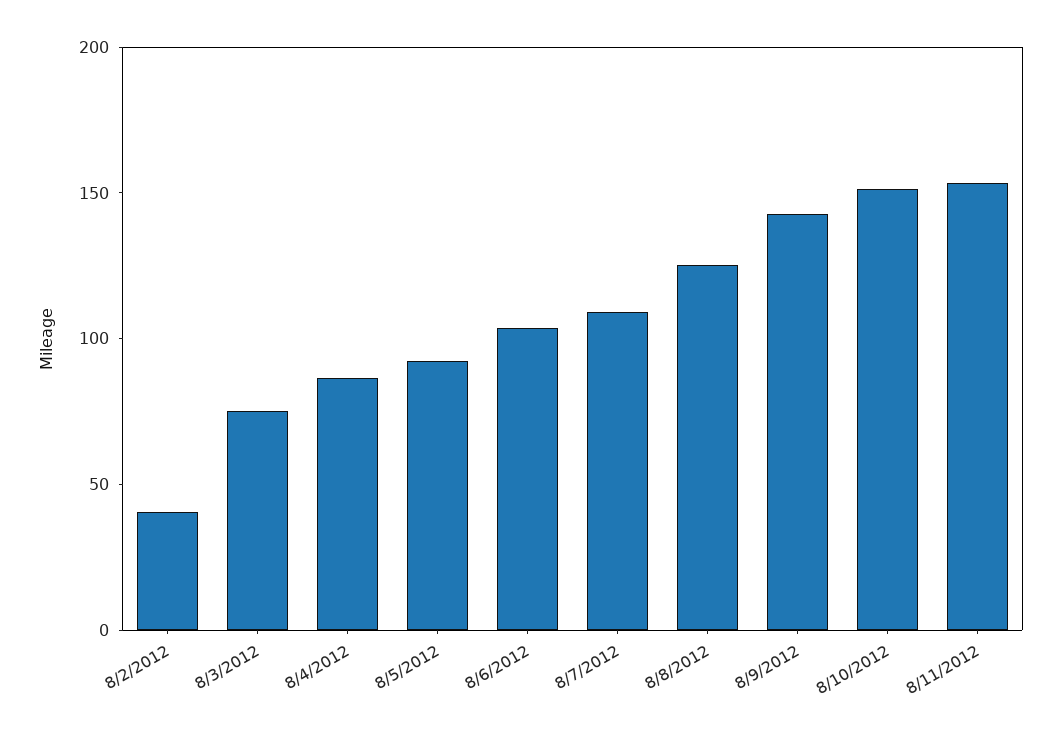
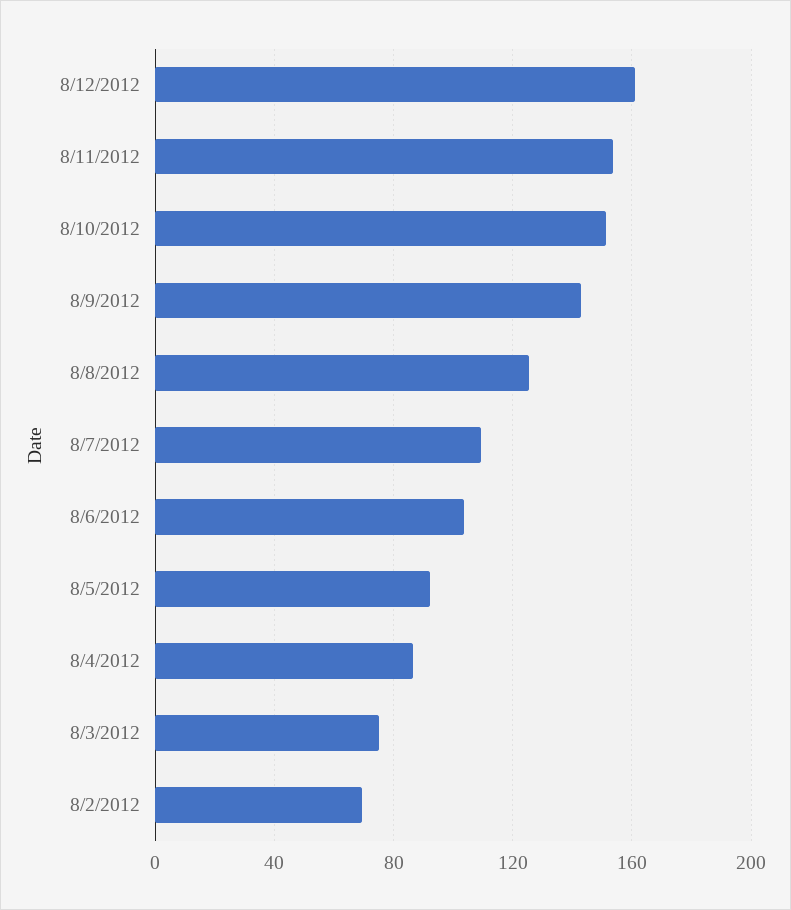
8/2/2012: 40 -> 70
8/12/2012: none -> 160

